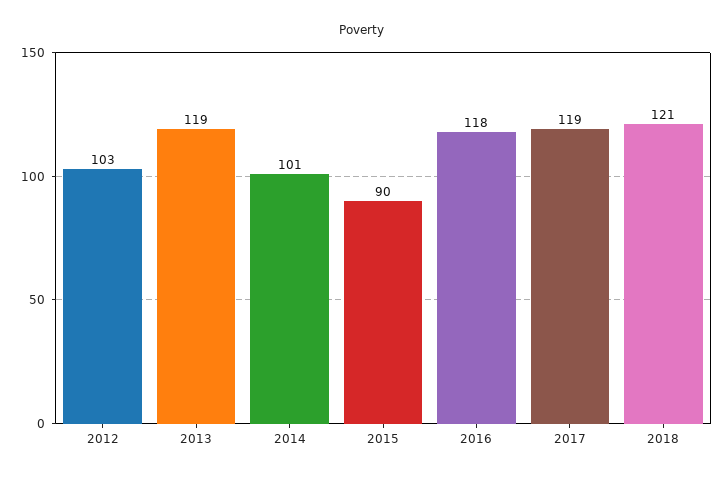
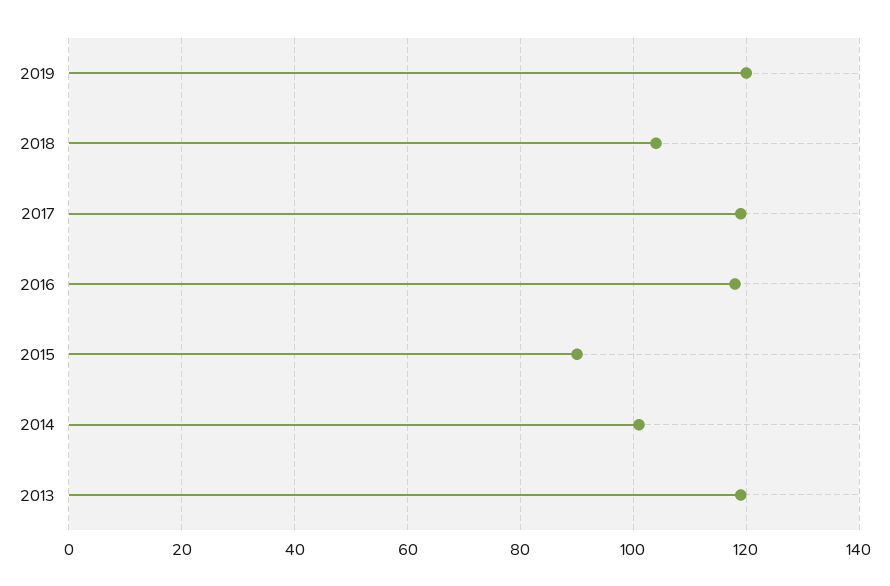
2012: 103 -> none
2018: 121 -> 105
2019: none -> 120

